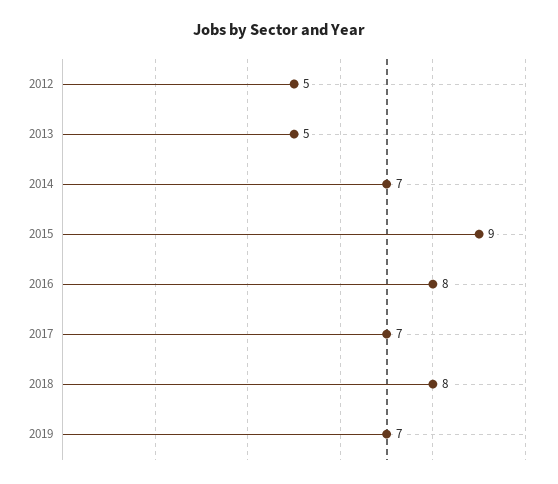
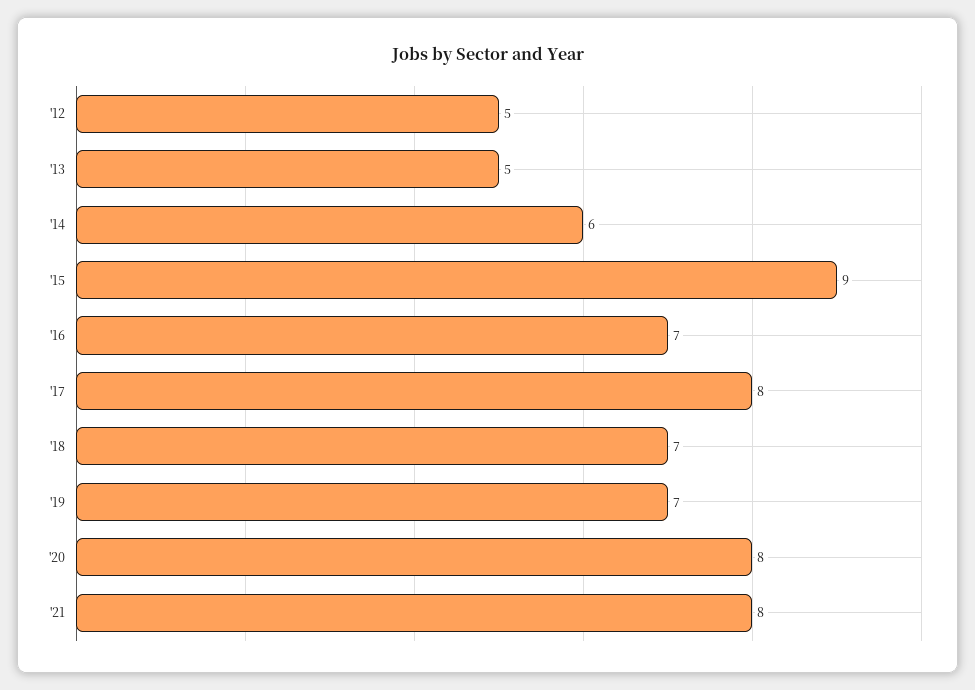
2014: 7 -> 6
2016: 8 -> 7
2017: 7 -> 8
2018: 8 -> 7
'20: none -> 8
'21: none -> 8

